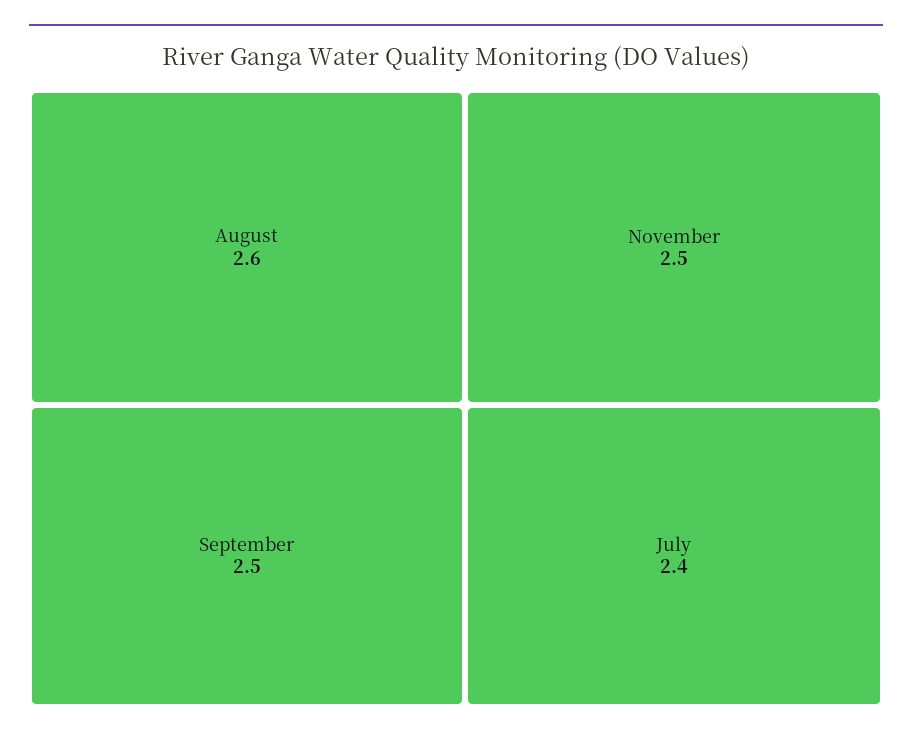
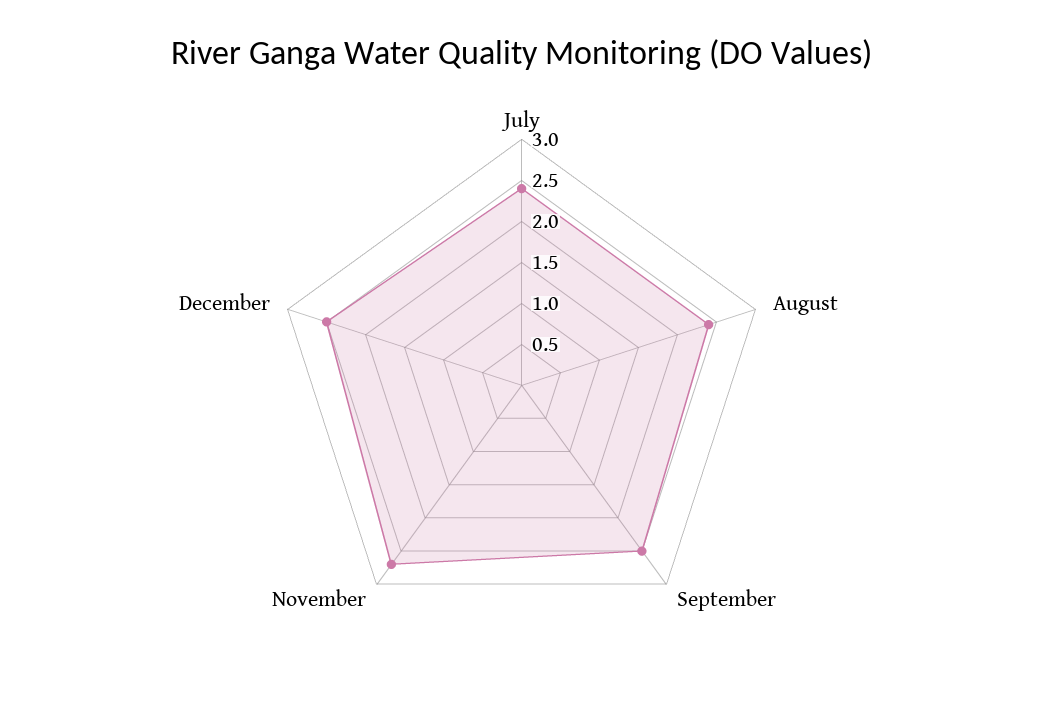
August: 2.6 -> 2.4
November: 2.5 -> 2.7
December: none -> 2.5

